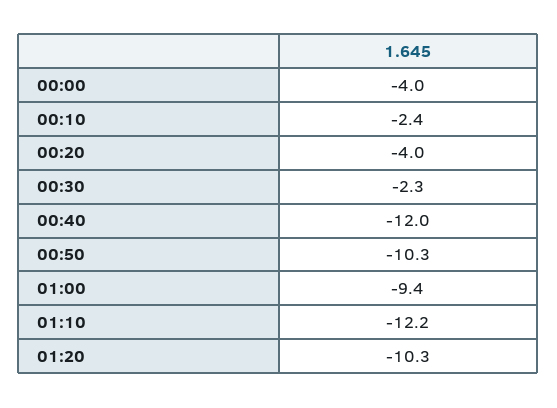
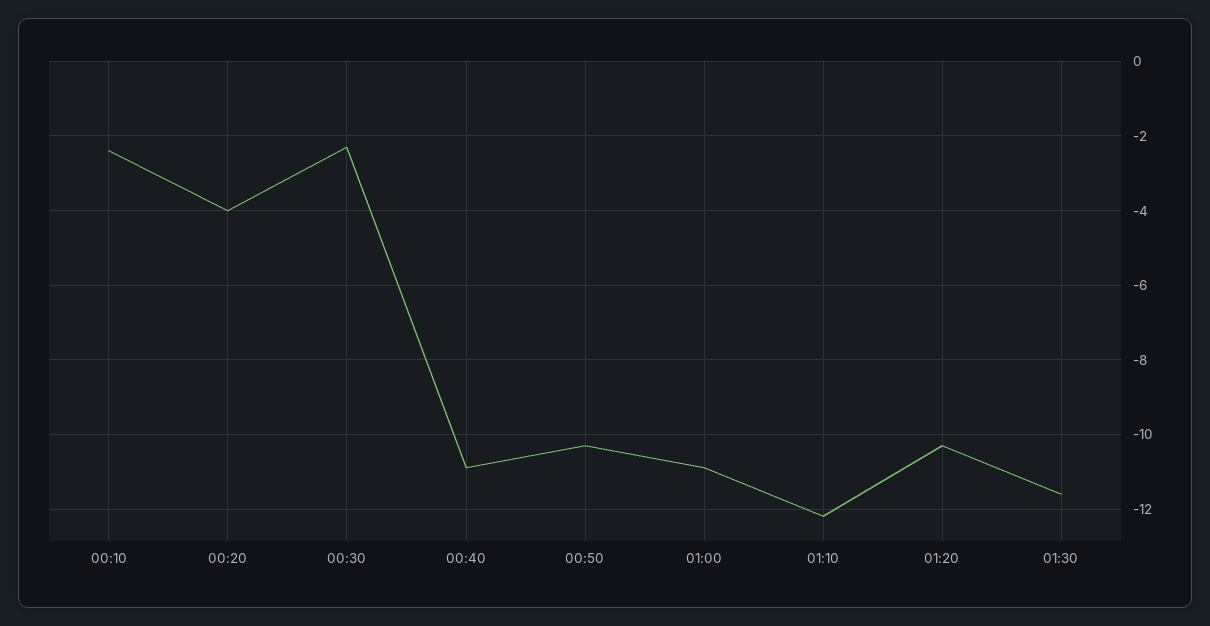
00:00: -4 -> none
00:40: -12 -> -11
01:00: -9.4 -> -11
01:30: none -> -11.5

